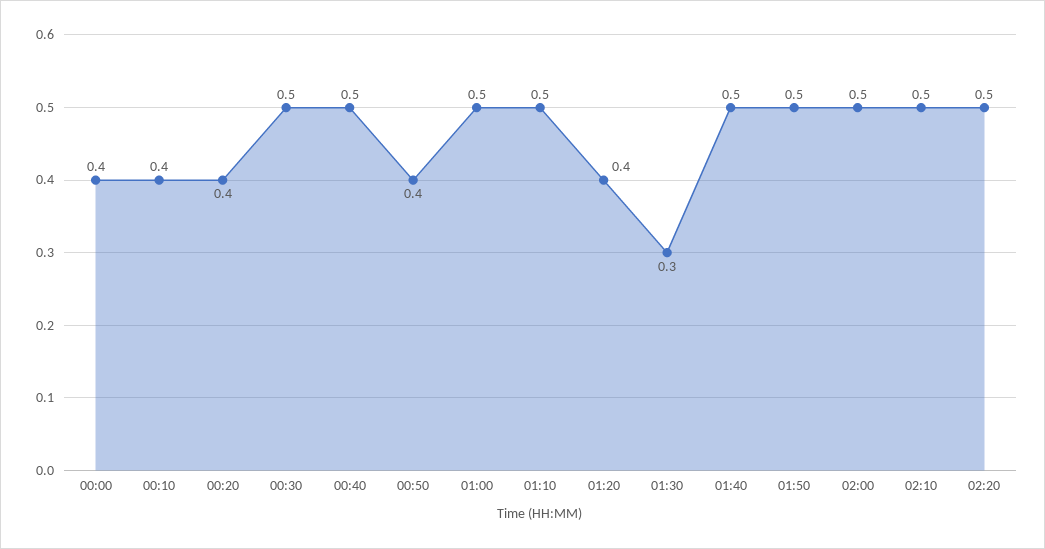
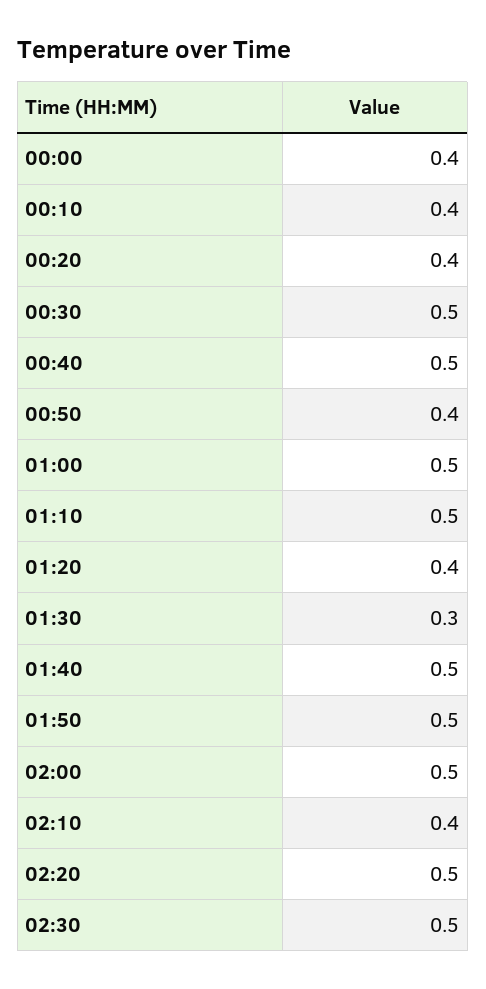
02:10: 0.5 -> 0.4
02:30: none -> 0.5

